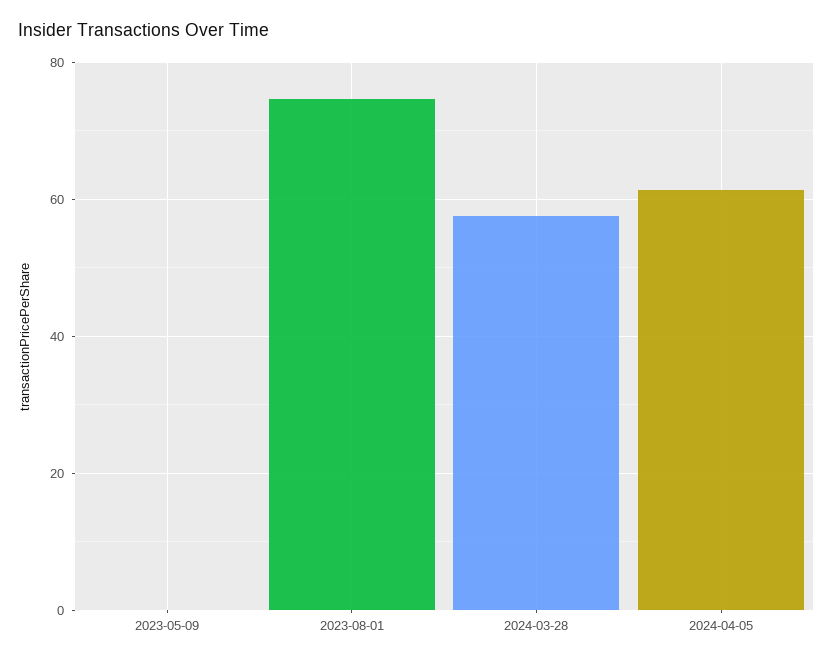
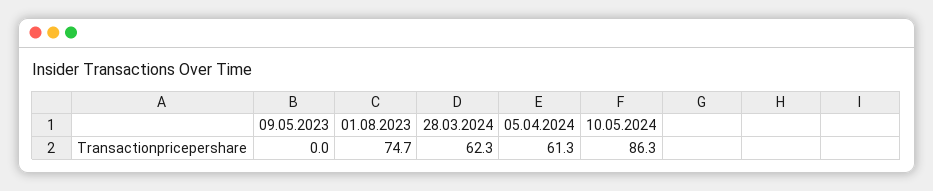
2024-03-28: 58 -> 62.3
10.05.2024: none -> 86.3

